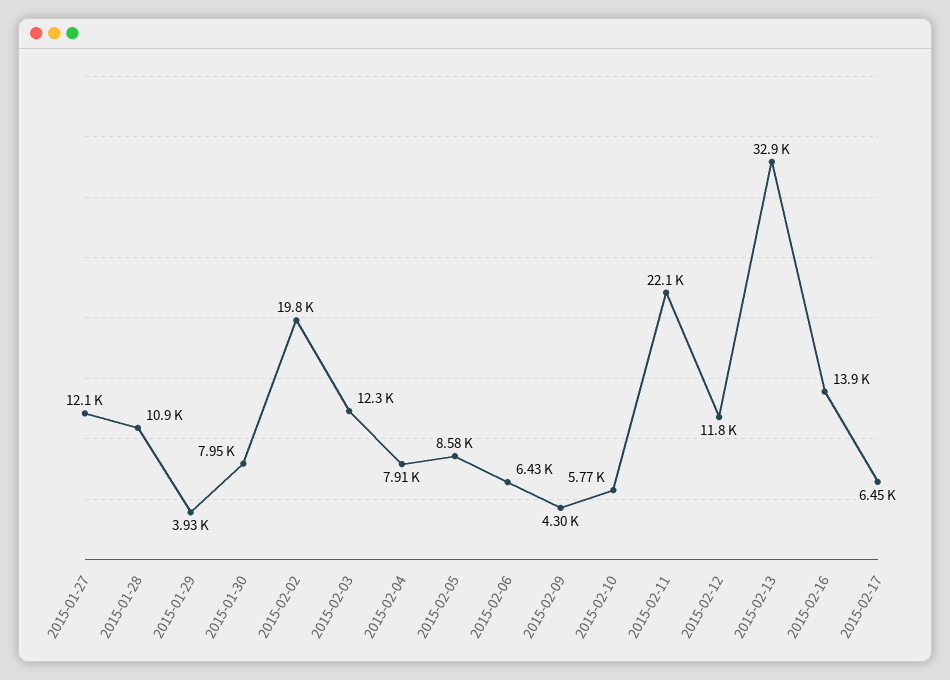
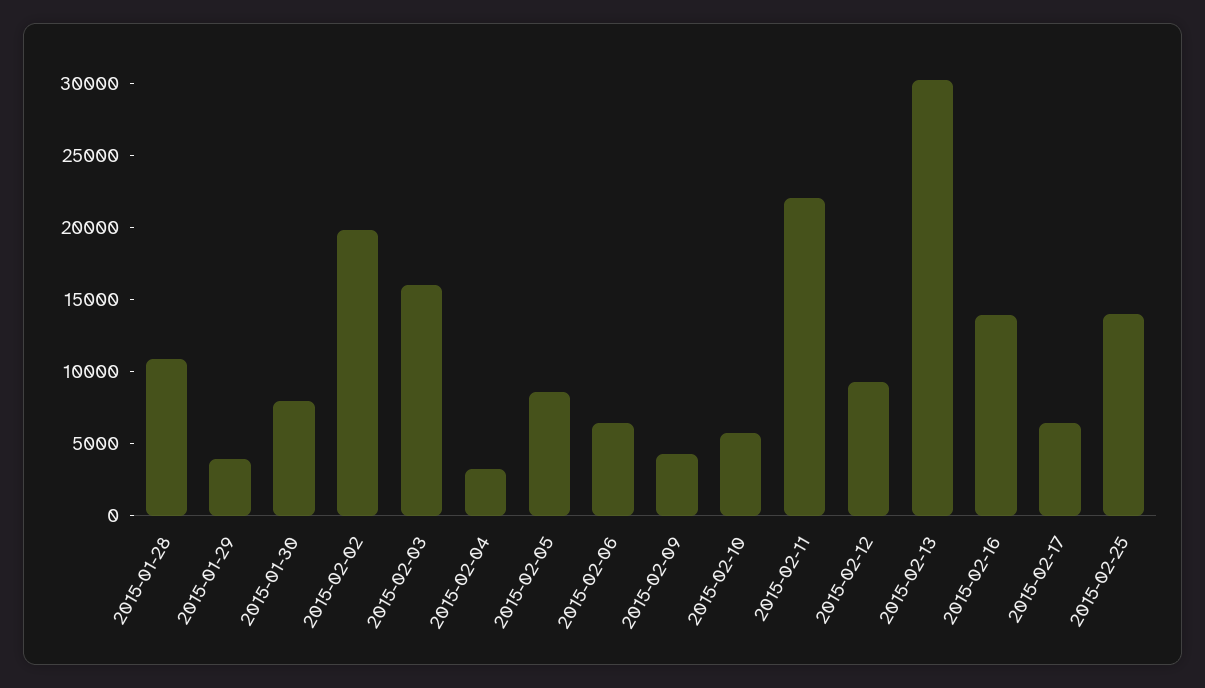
2015-01-27: 12100 -> none
2015-02-03: 12300 -> 16000
2015-02-04: 7910 -> 3000
2015-02-12: 11800 -> 9000
2015-02-13: 32900 -> 30000
2015-02-25: none -> 14000

